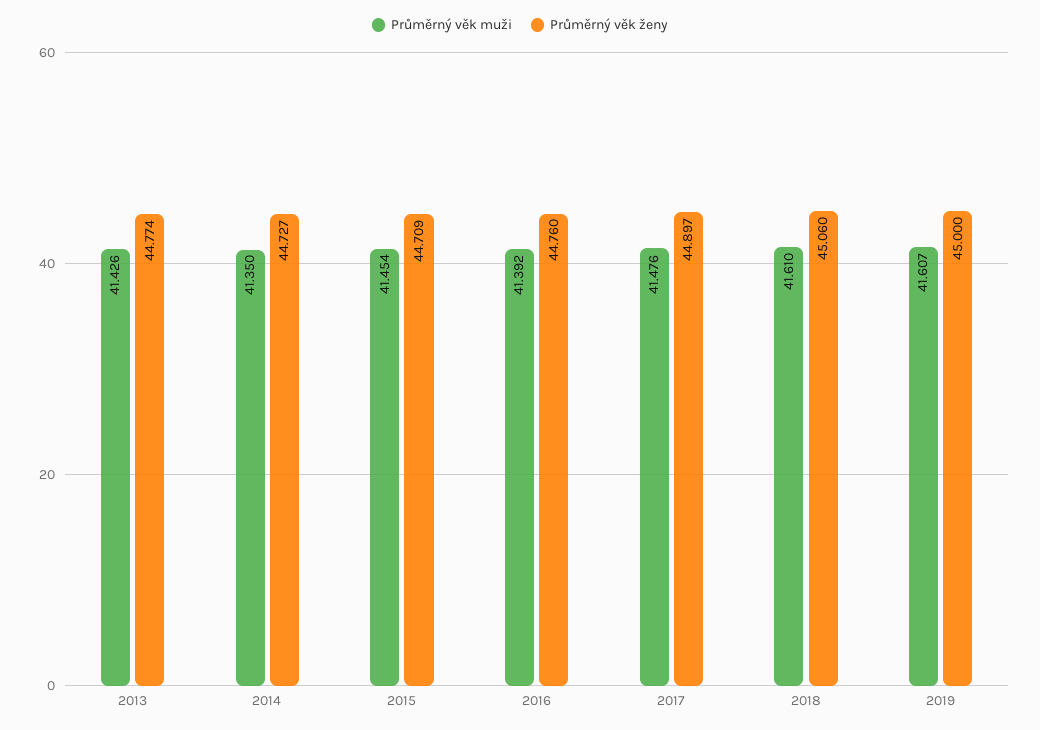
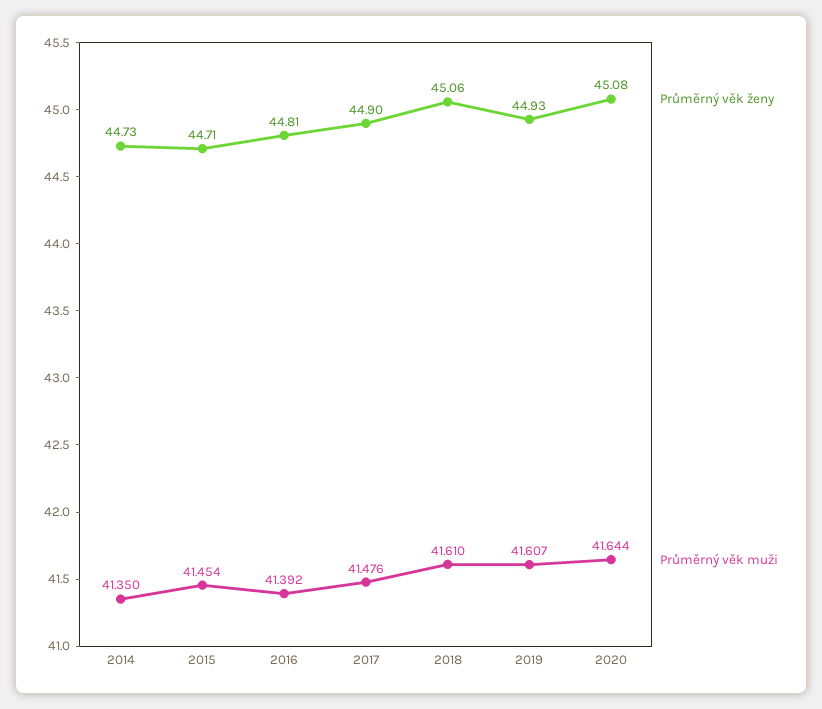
Průměrný věk muži, 2013: 41.426 -> none
Průměrný věk ženy, 2013: 44.774 -> none
Průměrný věk ženy, 2016: 44.76 -> 44.81
Průměrný věk ženy, 2019: 45 -> 44.93
Průměrný věk ženy, 2020: none -> 45.08
Průměrný věk muži, 2020: none -> 41.644

